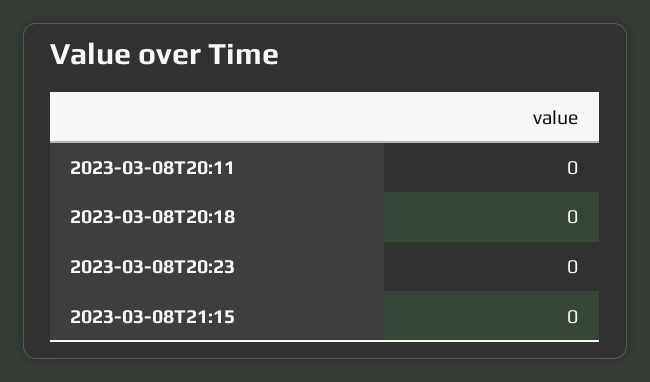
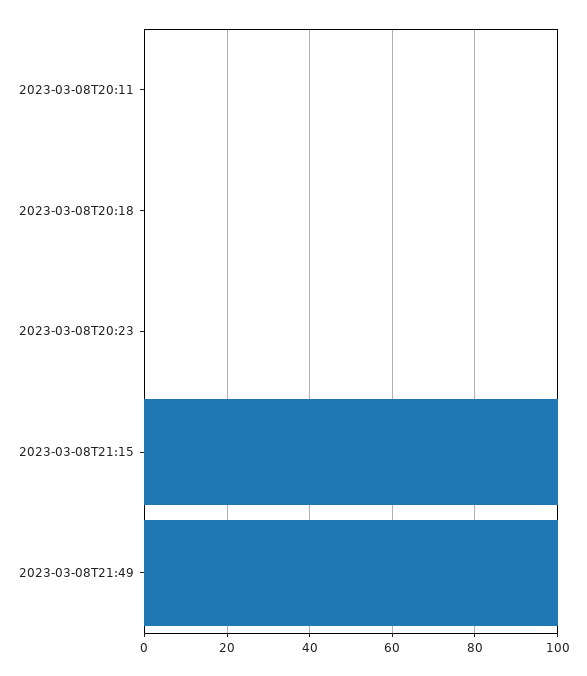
2023-03-08T21:15: 0 -> 100
2023-03-08T21:49: none -> 100

